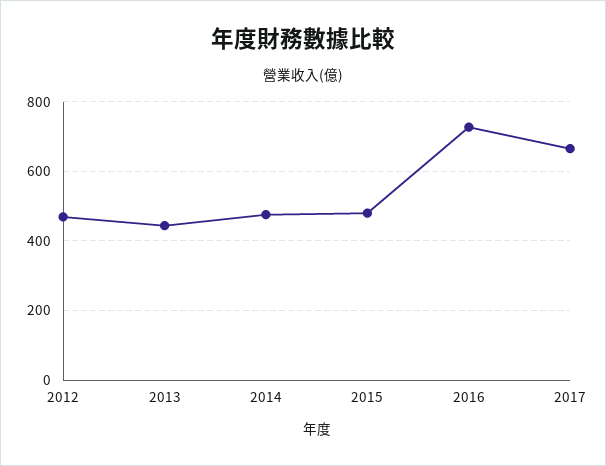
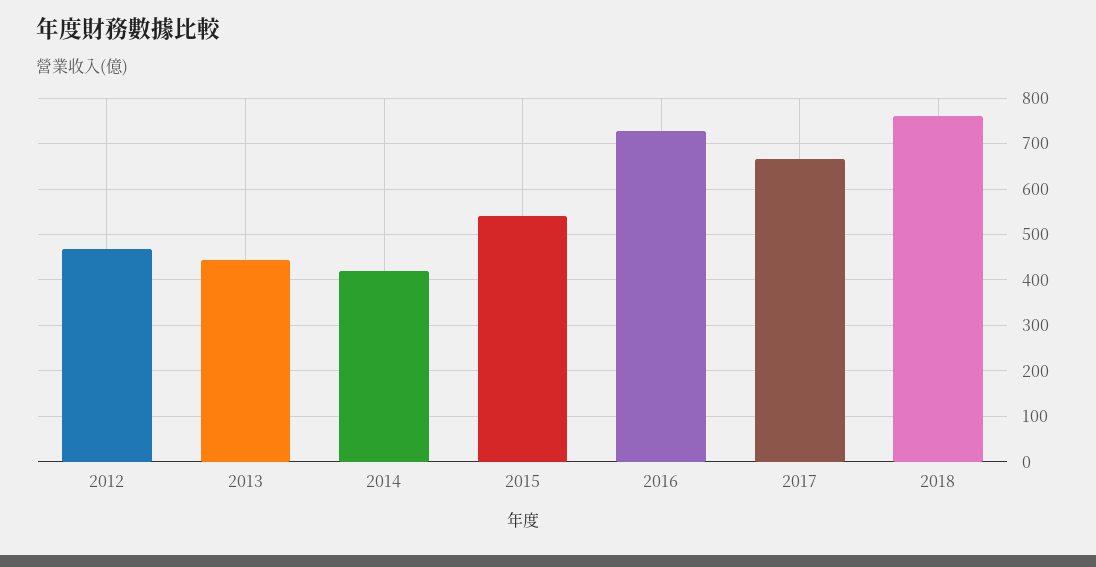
2014: 480 -> 420
2015: 480 -> 540
2018: none -> 760

